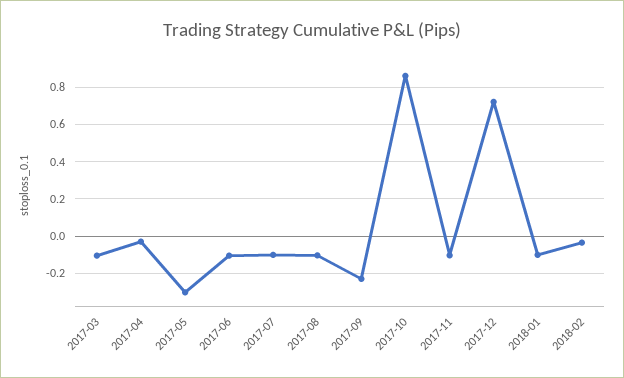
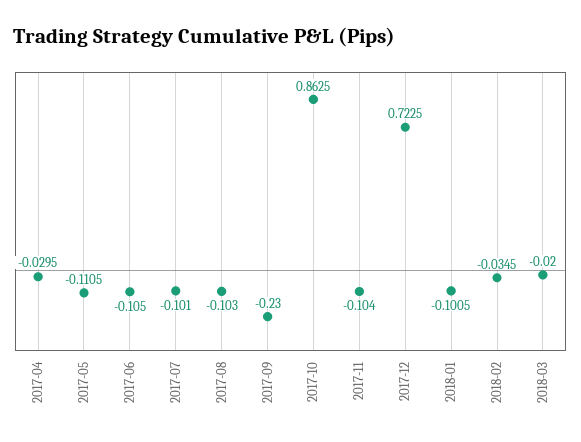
2017-03: -0.1 -> none
2017-05: -0.3 -> -0.1105
2018-03: none -> -0.02

